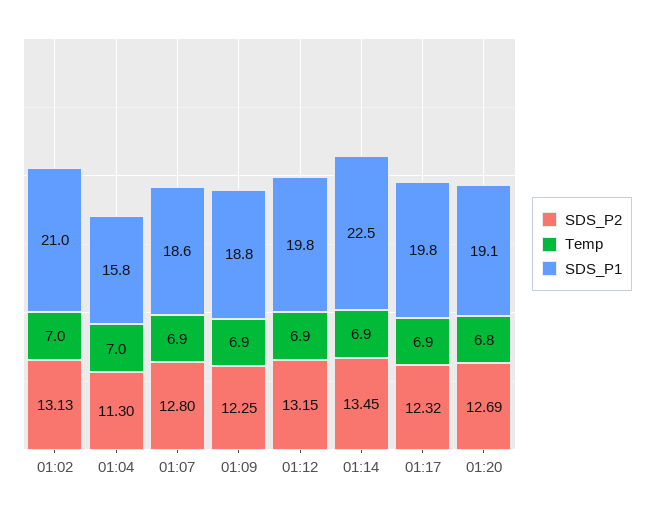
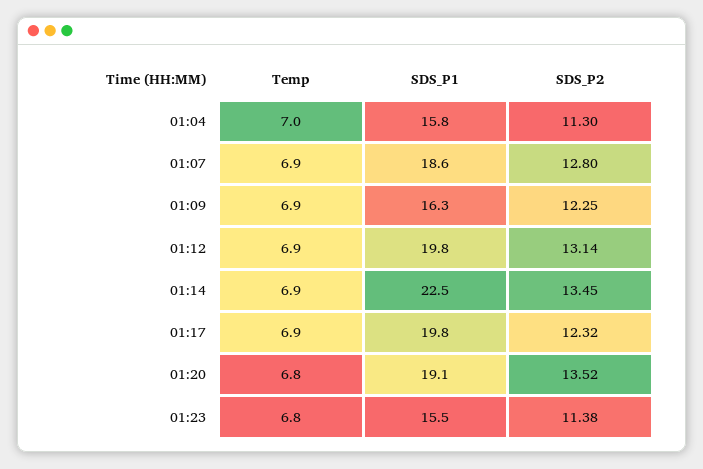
SDS_P2, 01:02: 13.13 -> none
Temp, 01:02: 7 -> none
SDS_P1, 01:02: 21 -> none
SDS_P1, 01:09: 18.8 -> 16.3
SDS_P2, 01:12: 13.15 -> 13.14
SDS_P2, 01:20: 12.69 -> 13.52
Temp, 01:23: none -> 6.8
SDS_P1, 01:23: none -> 15.5
SDS_P2, 01:23: none -> 11.38

